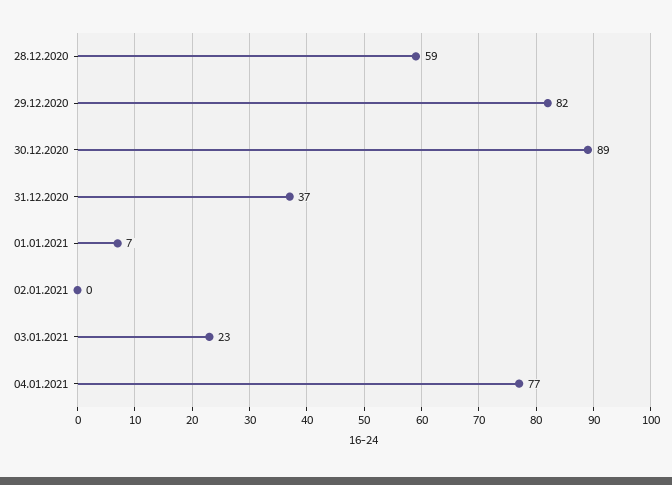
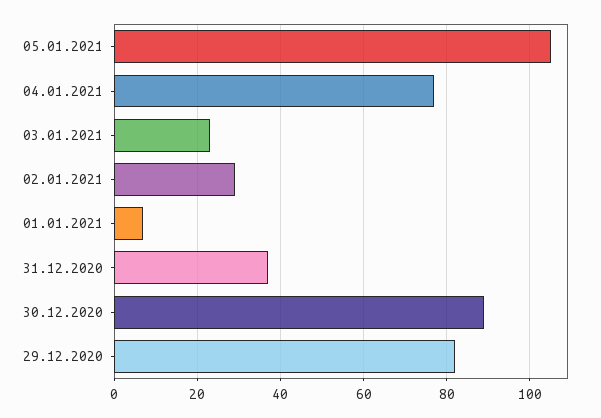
28.12.2020: 59 -> none
02.01.2021: 0 -> 30
05.01.2021: none -> 105

